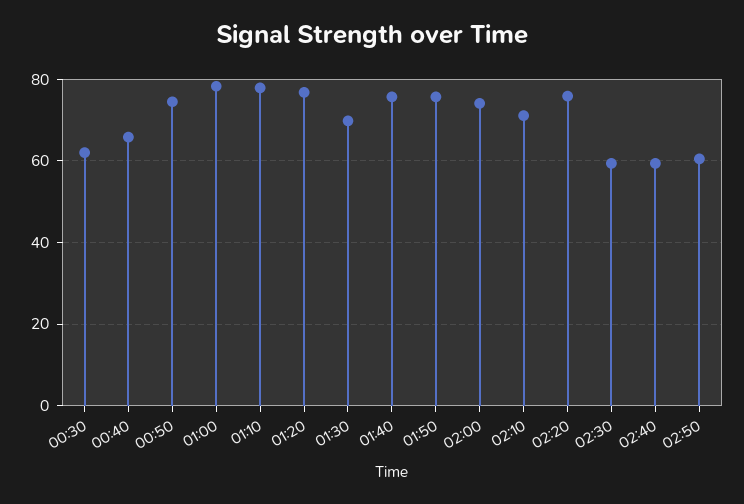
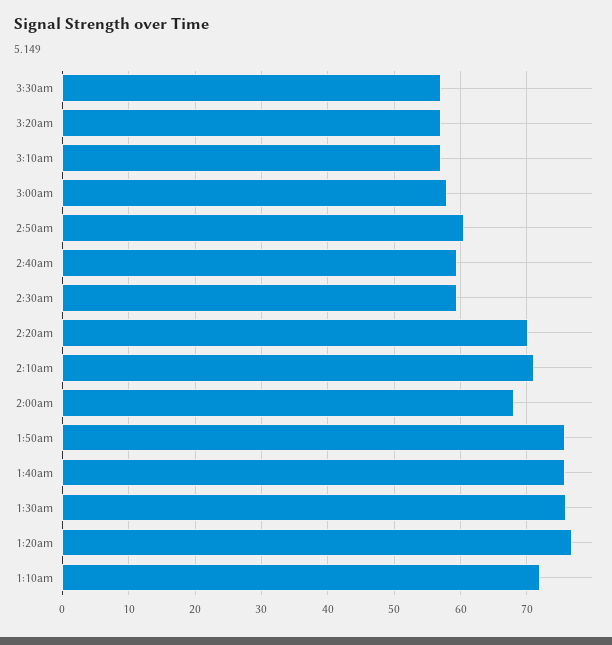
00:30: 62 -> none
00:40: 66 -> none
00:50: 74 -> none
01:00: 78 -> none
01:10: 78 -> 72
01:30: 70 -> 76
02:00: 74 -> 68
02:20: 76 -> 70
3:30am: none -> 57
3:20am: none -> 57
3:10am: none -> 57
3:00am: none -> 58

